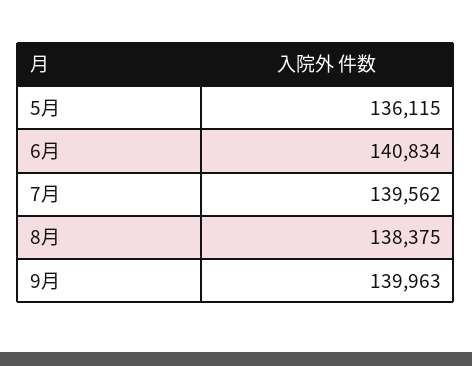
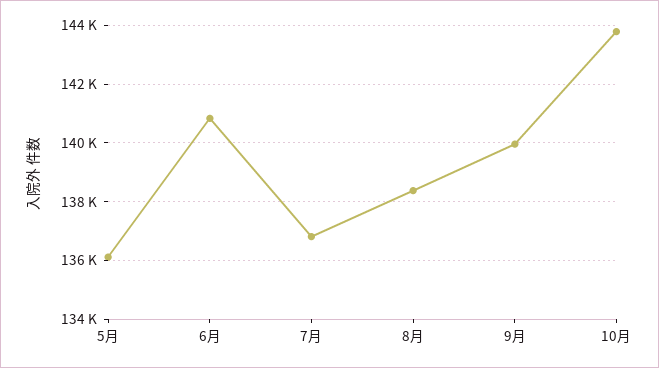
7月: 139562 -> 136750
10月: none -> 143750

